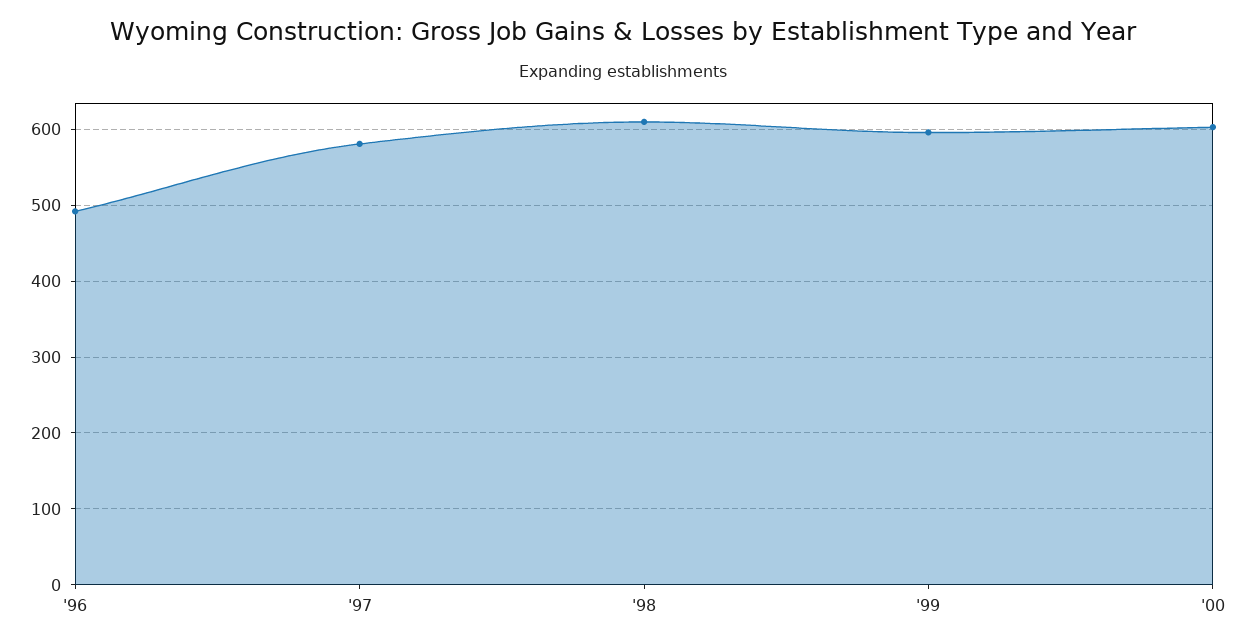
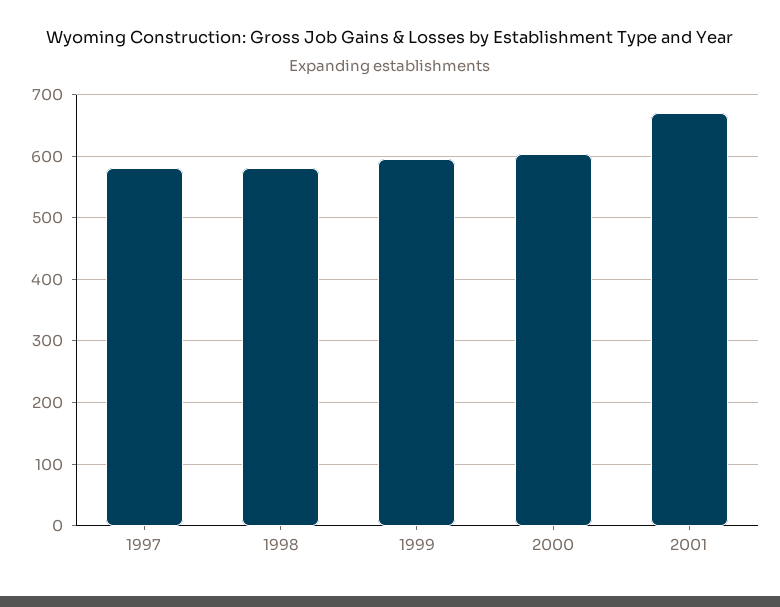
'96: 490 -> none
'98: 610 -> 580
2001: none -> 670

